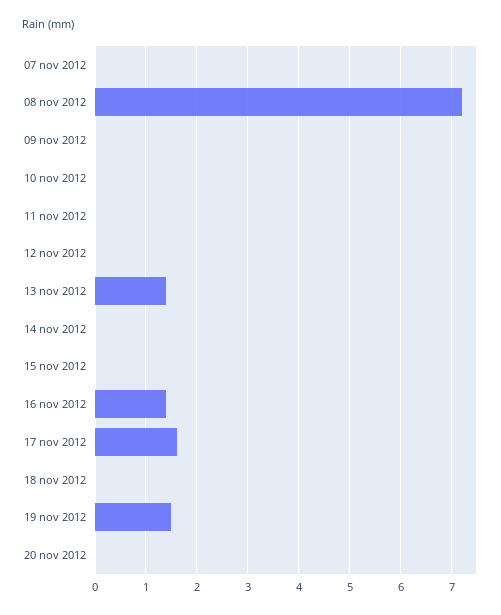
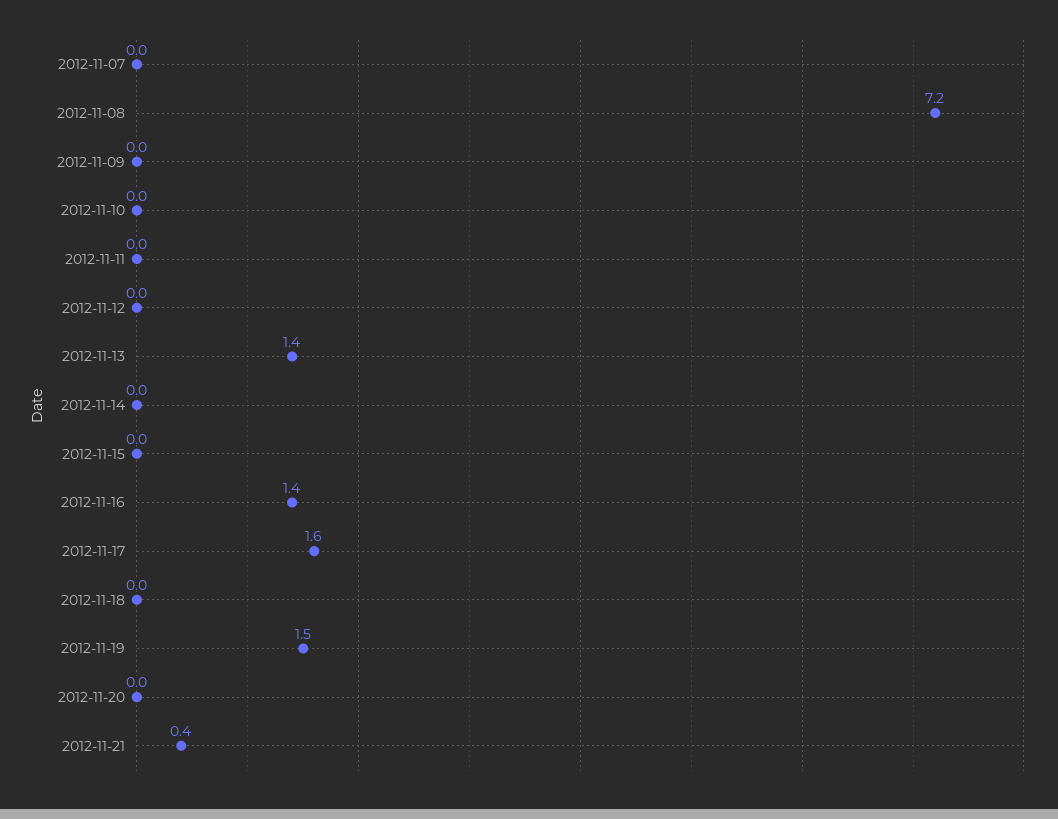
2012-11-21: none -> 0.4

